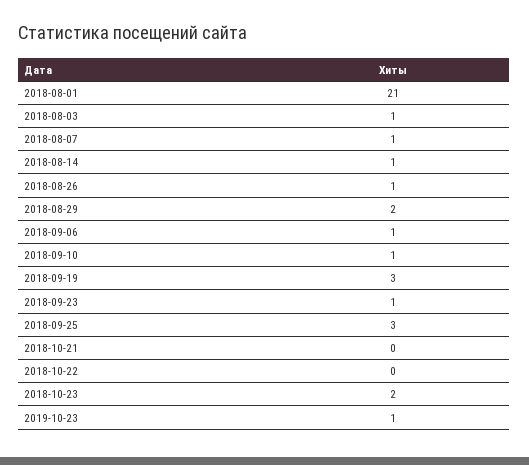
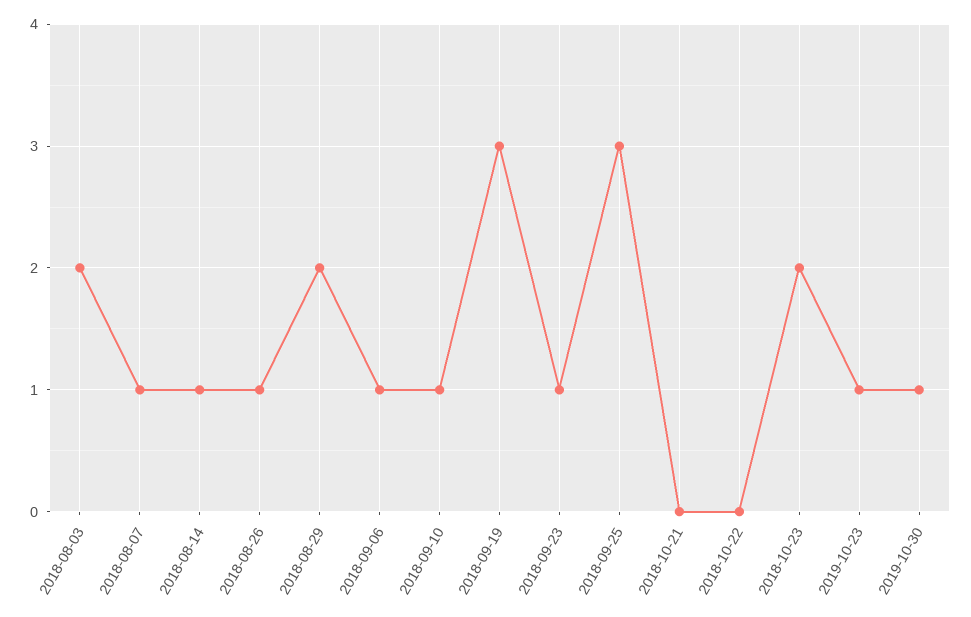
2018-08-01: 21 -> none
2018-08-03: 1 -> 2
2019-10-30: none -> 1

